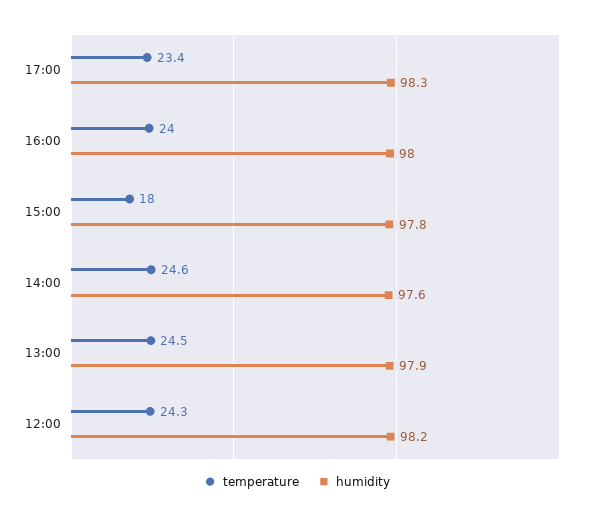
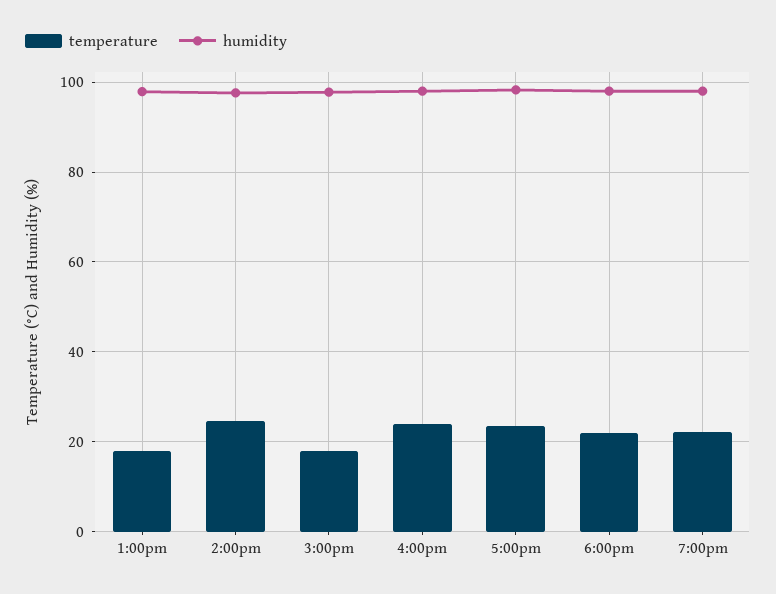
temperature, 13:00: 24.5 -> 18
temperature, 12:00: 24.3 -> none
humidity, 12:00: 98.2 -> none
temperature, 6:00pm: none -> 22
humidity, 6:00pm: none -> 98
temperature, 7:00pm: none -> 22
humidity, 7:00pm: none -> 98

